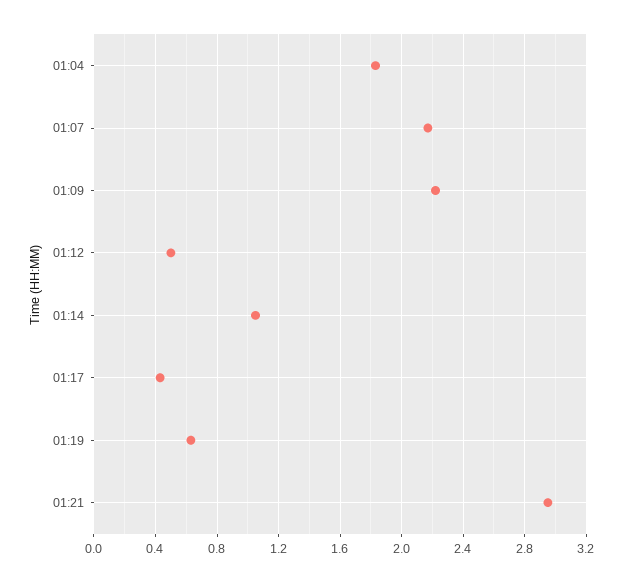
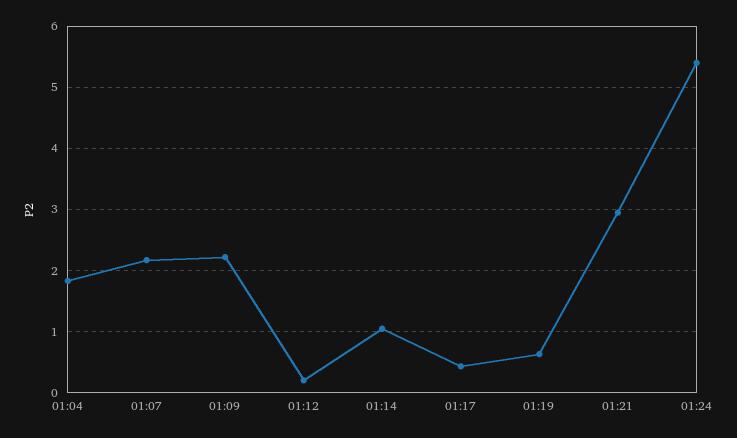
01:12: 0.5 -> 0.2
01:24: none -> 5.4

